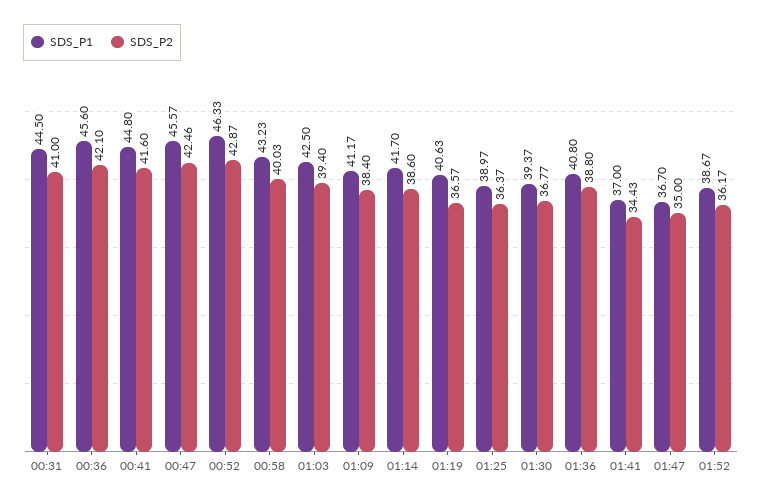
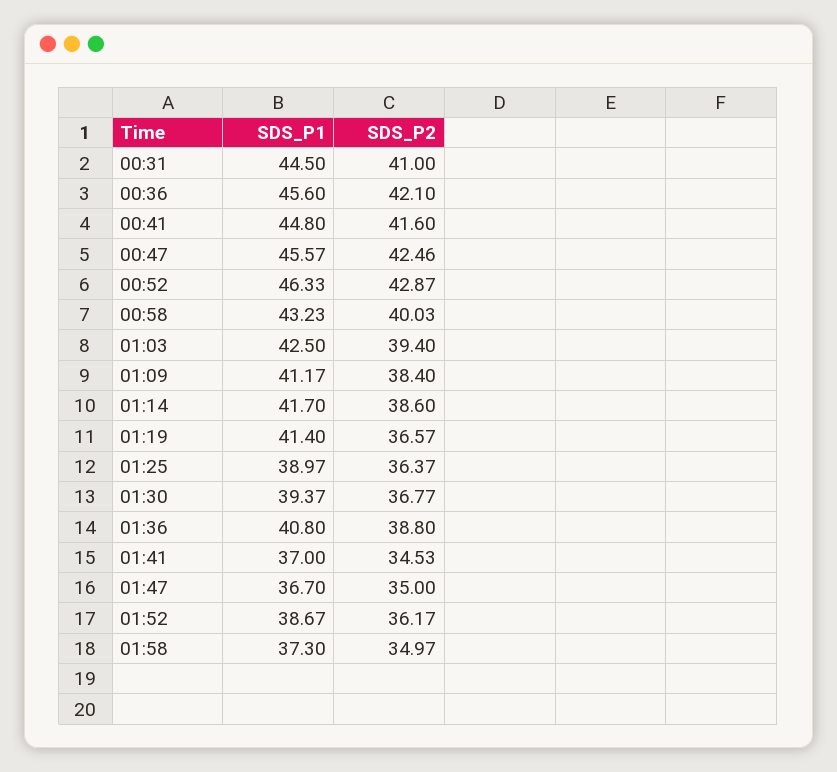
SDS_P1, 01:19: 40.63 -> 41.4
SDS_P2, 01:41: 34.43 -> 34.53
SDS_P1, 01:58: none -> 37.3
SDS_P2, 01:58: none -> 34.97

